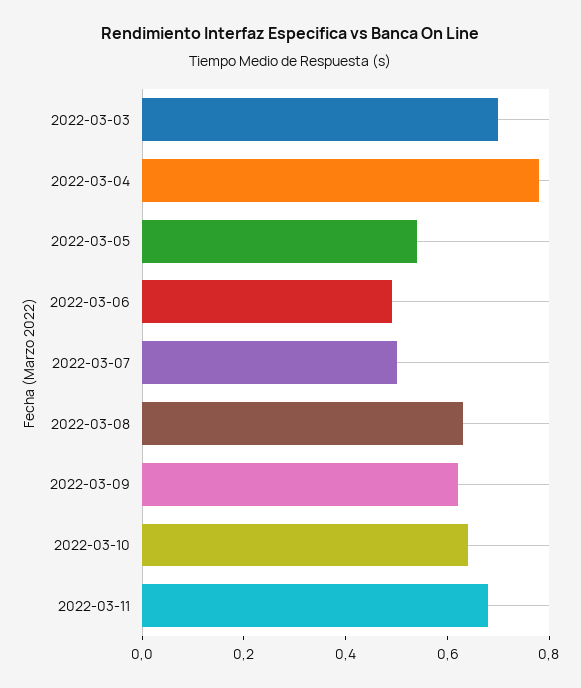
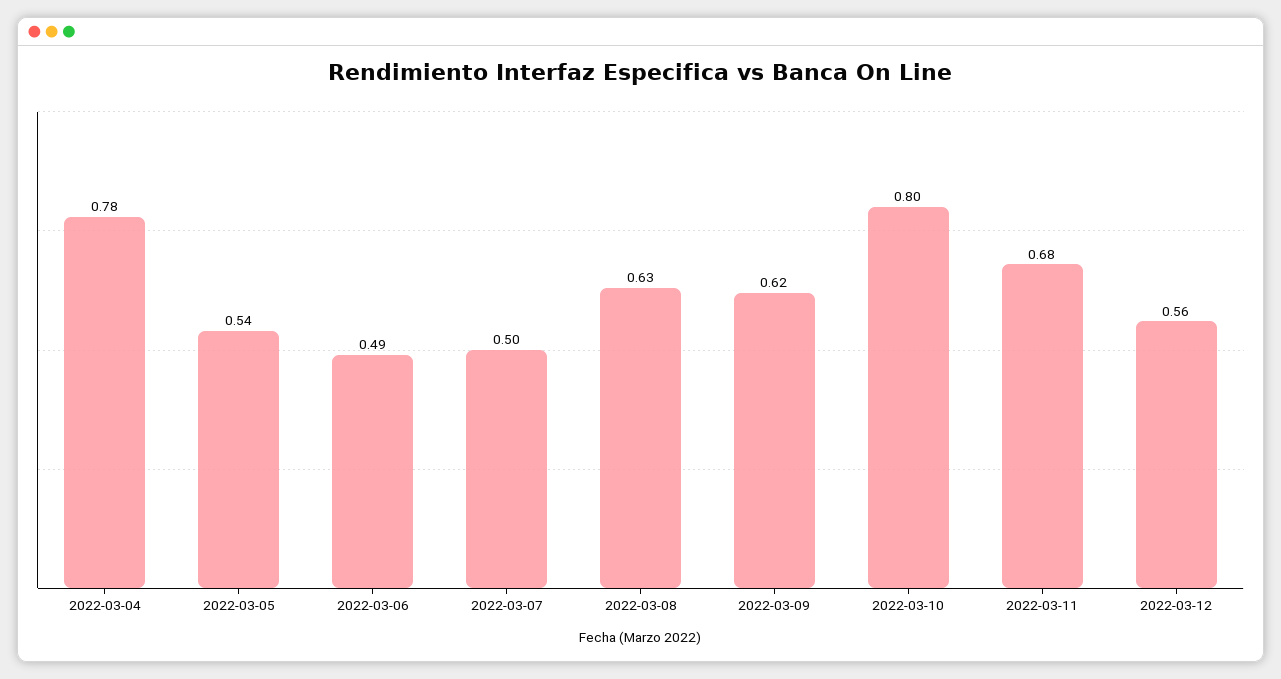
2022-03-03: 0.7 -> none
2022-03-10: 0.65 -> 0.8
2022-03-12: none -> 0.56

